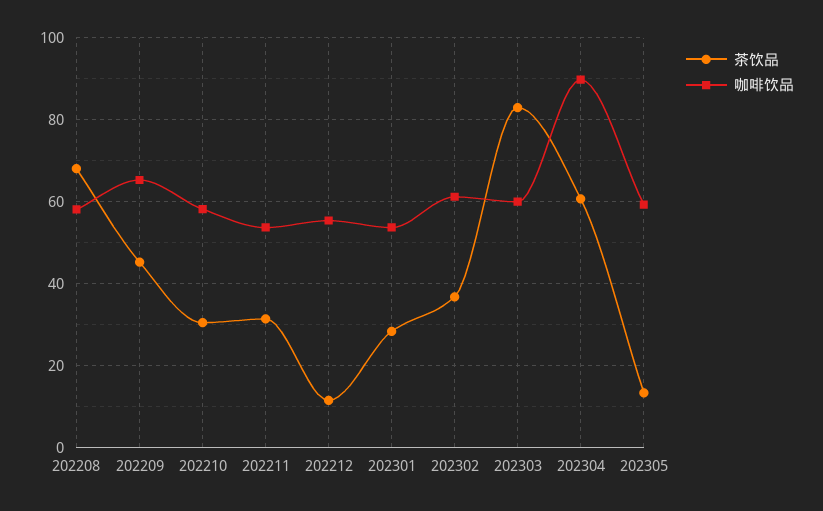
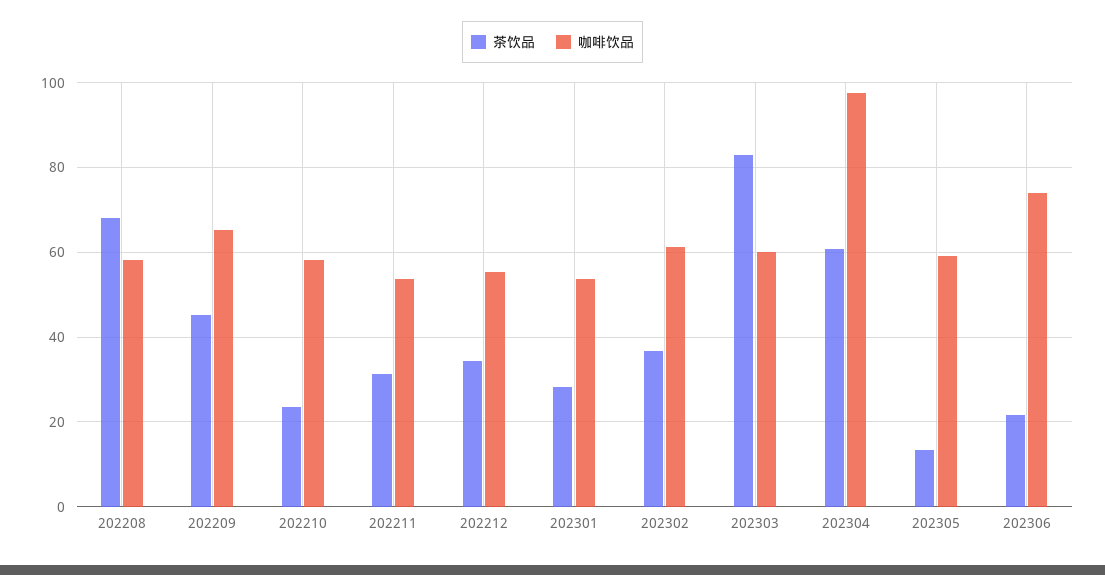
茶饮品, 202210: 30 -> 24
茶饮品, 202212: 12 -> 34
咖啡饮品, 202304: 90 -> 98
茶饮品, 202306: none -> 22
咖啡饮品, 202306: none -> 74

